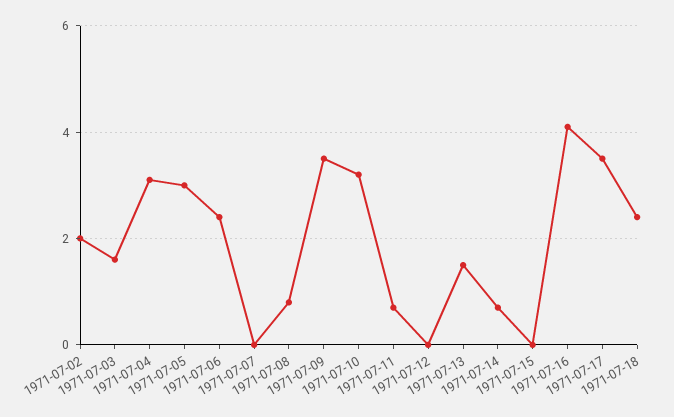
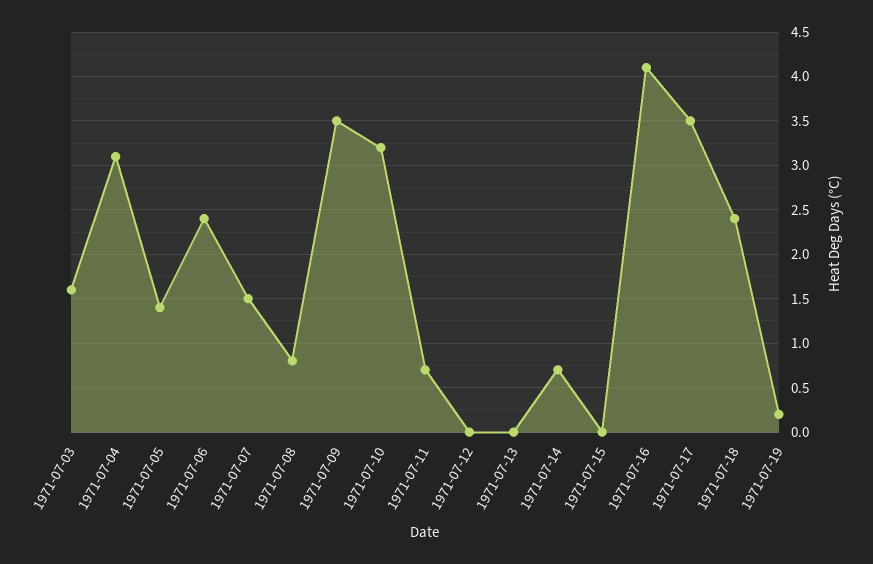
1971-07-02: 2 -> none
1971-07-05: 3 -> 1.4
1971-07-07: 0 -> 1.5
1971-07-13: 1.5 -> 0
1971-07-19: none -> 0.2

